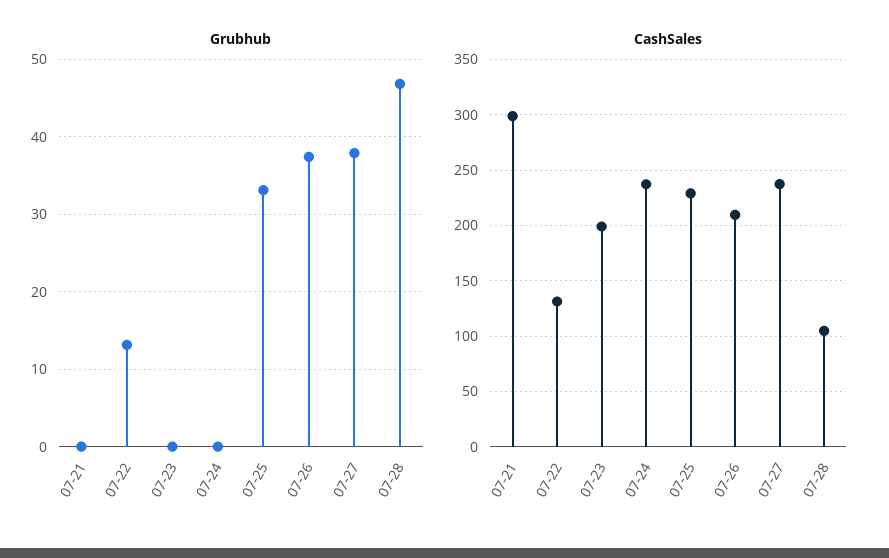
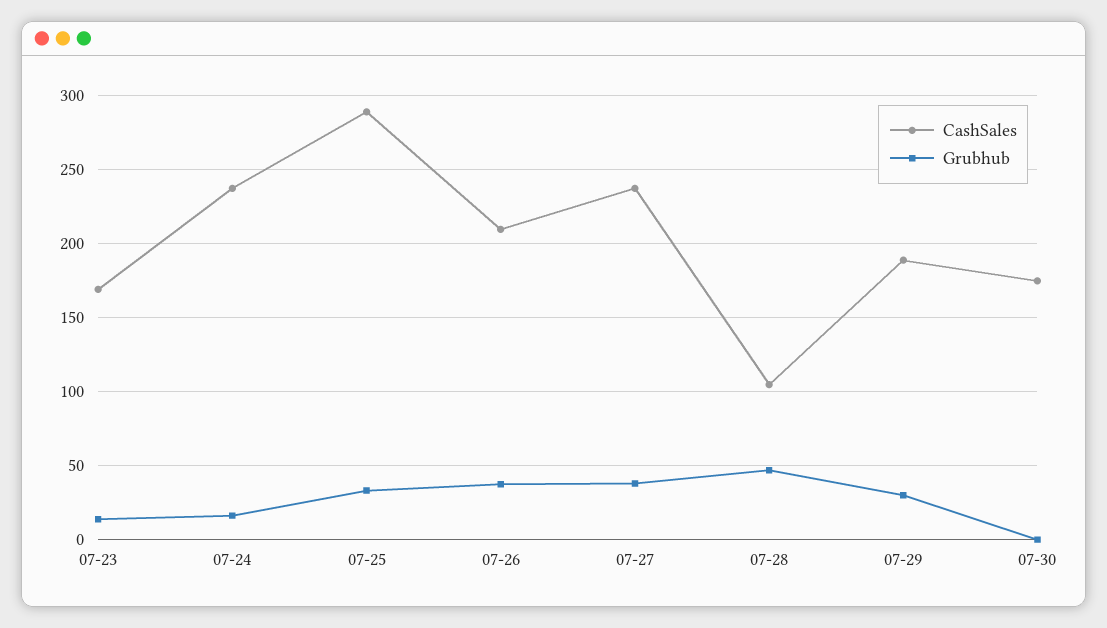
Grubhub, 07-21: 0 -> none
Grubhub, 07-22: 13 -> none
Grubhub, 07-23: 0 -> 15
Grubhub, 07-24: 0 -> 15
CashSales, 07-21: 300 -> none
CashSales, 07-22: 130 -> none
CashSales, 07-23: 200 -> 170
CashSales, 07-25: 230 -> 290
CashSales, 07-29: none -> 190
Grubhub, 07-29: none -> 30
CashSales, 07-30: none -> 175
Grubhub, 07-30: none -> 0

